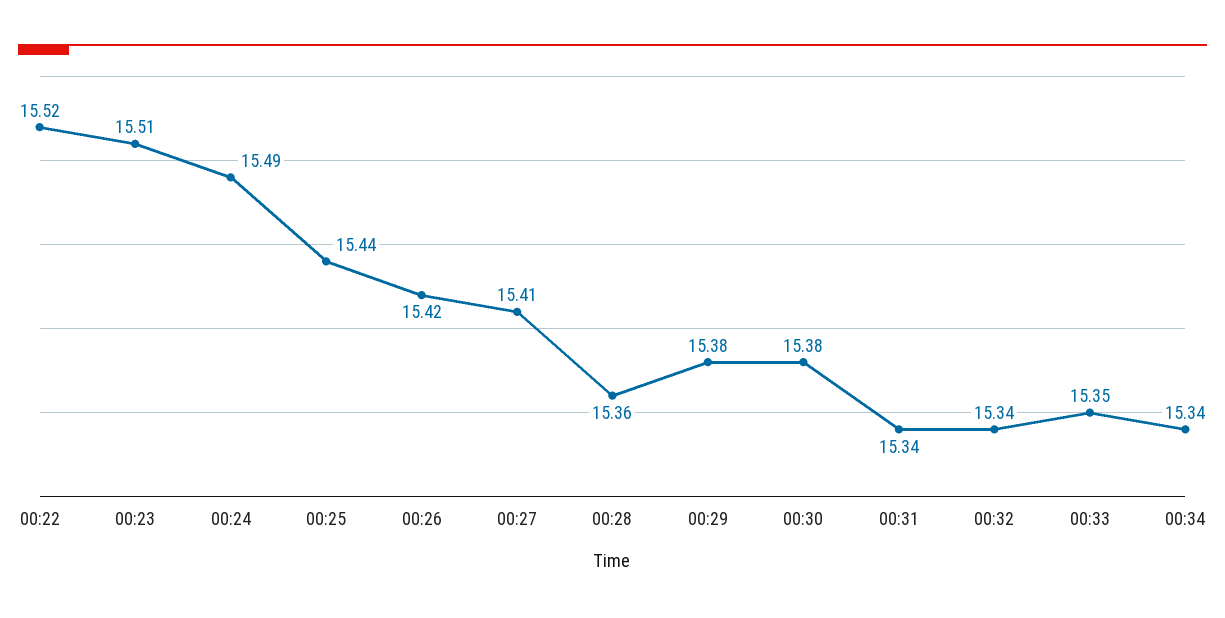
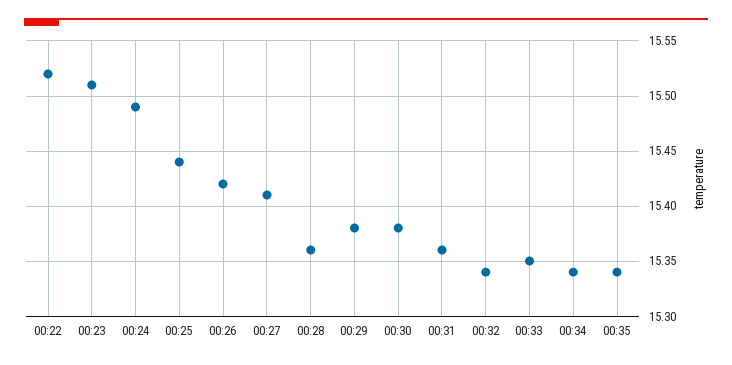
00:31: 15.34 -> 15.36
00:35: none -> 15.34

